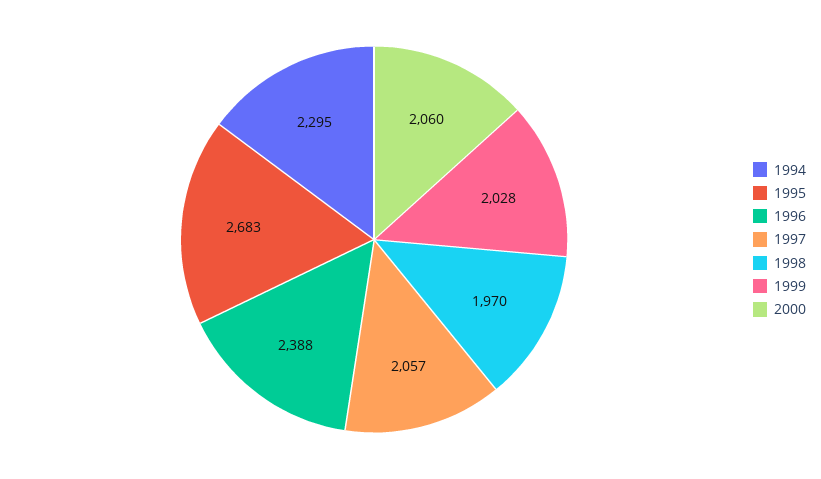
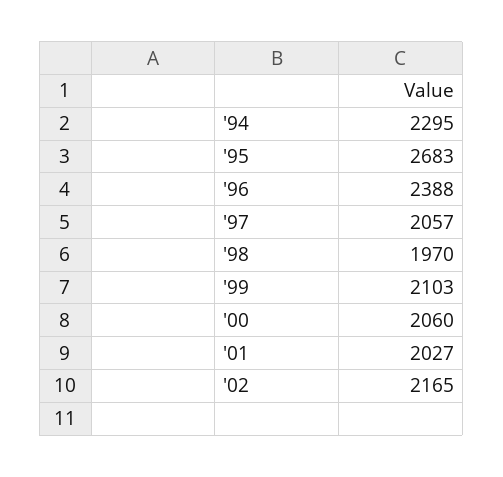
1999: 2028 -> 2103
'01: none -> 2027
'02: none -> 2165

